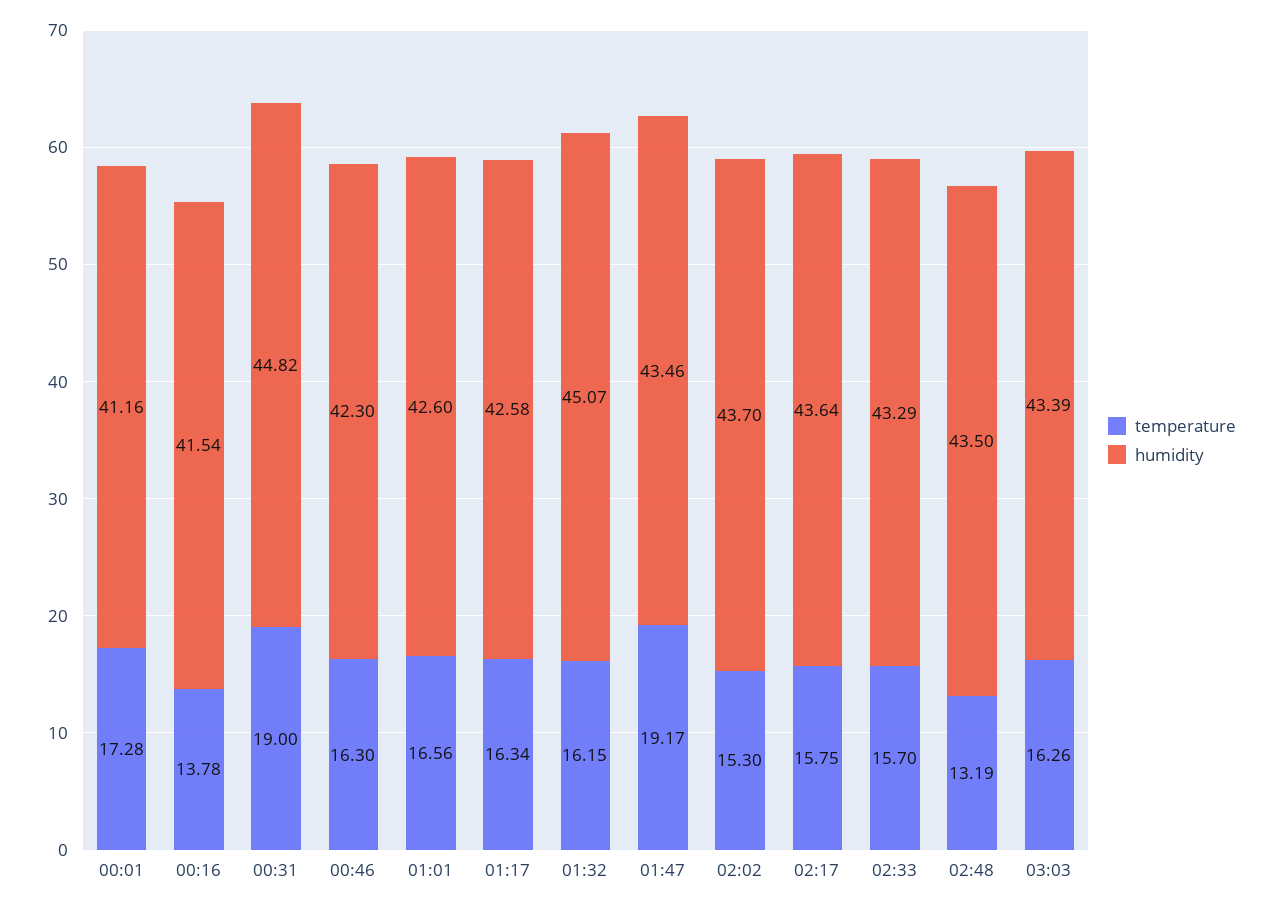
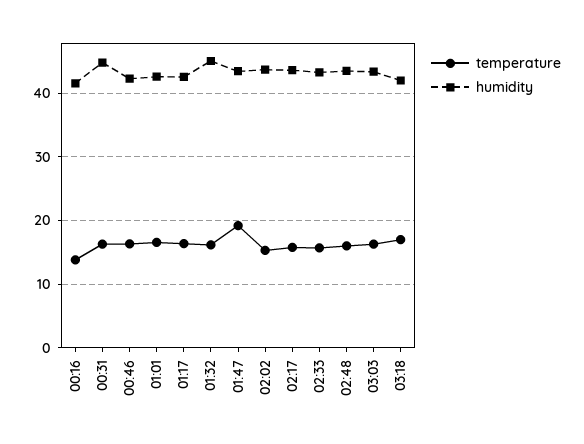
temperature, 00:01: 17.28 -> none
humidity, 00:01: 41.16 -> none
temperature, 00:31: 19 -> 16
temperature, 02:48: 13.19 -> 16
temperature, 03:18: none -> 17
humidity, 03:18: none -> 42

